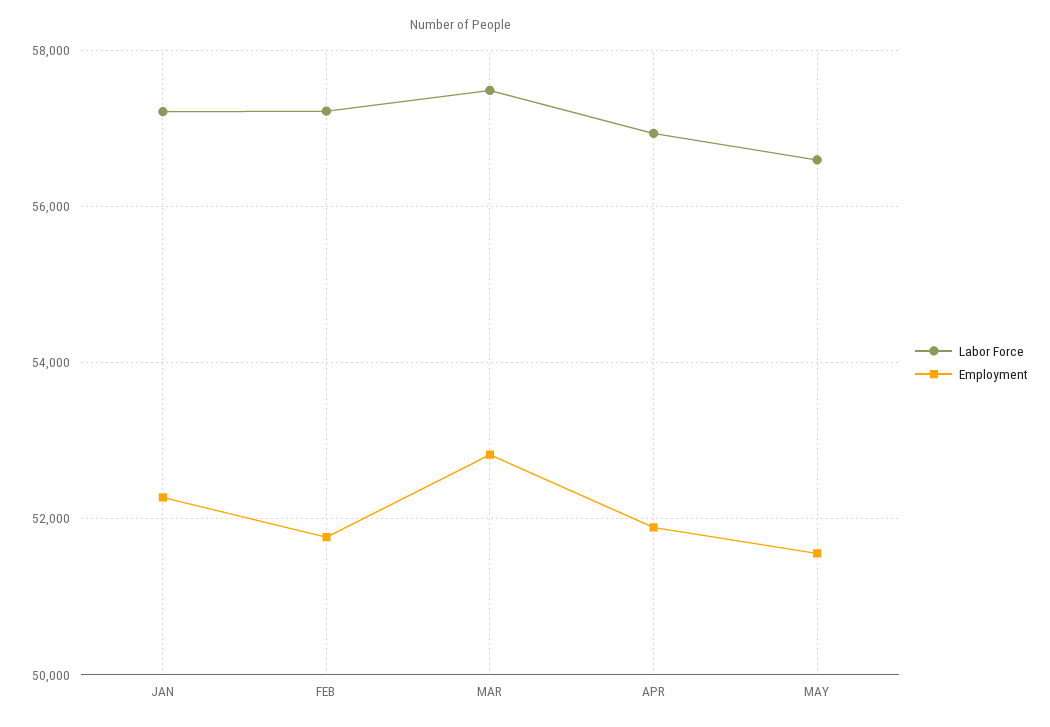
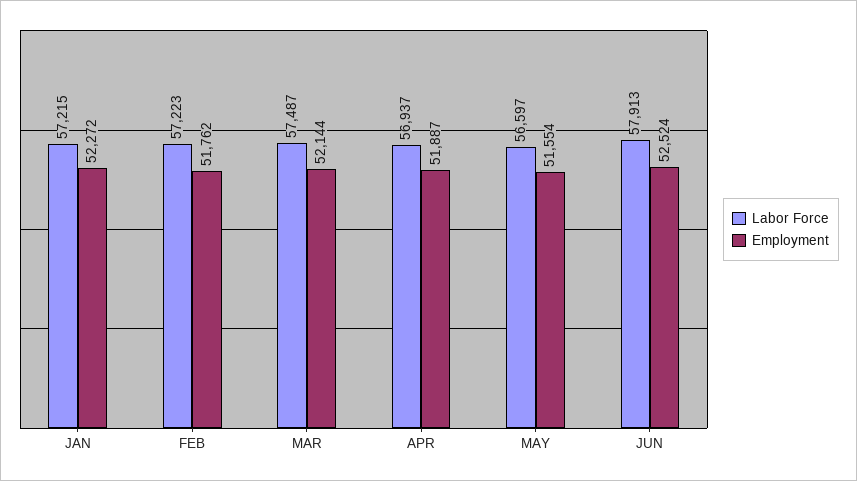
Employment, MAR: 52800 -> 52144
Labor Force, JUN: none -> 57913
Employment, JUN: none -> 52524

